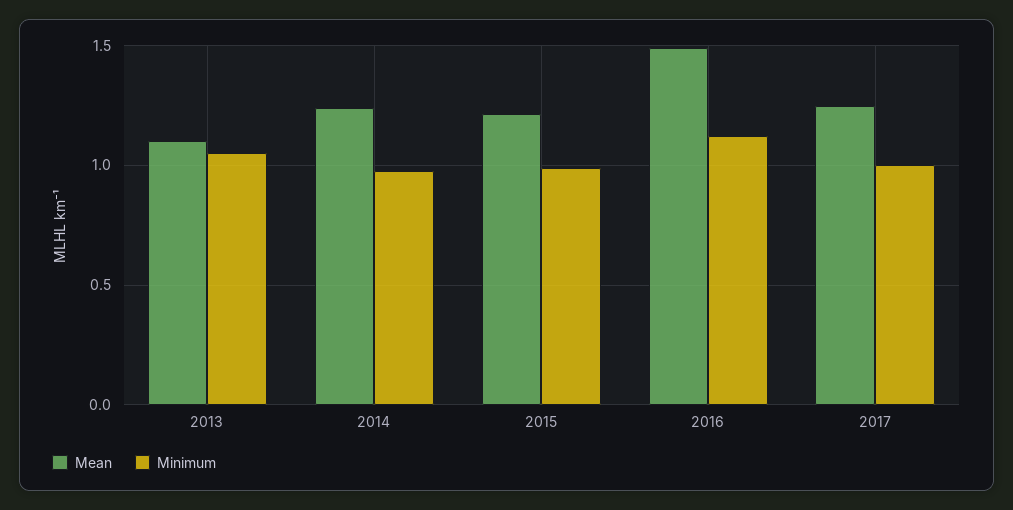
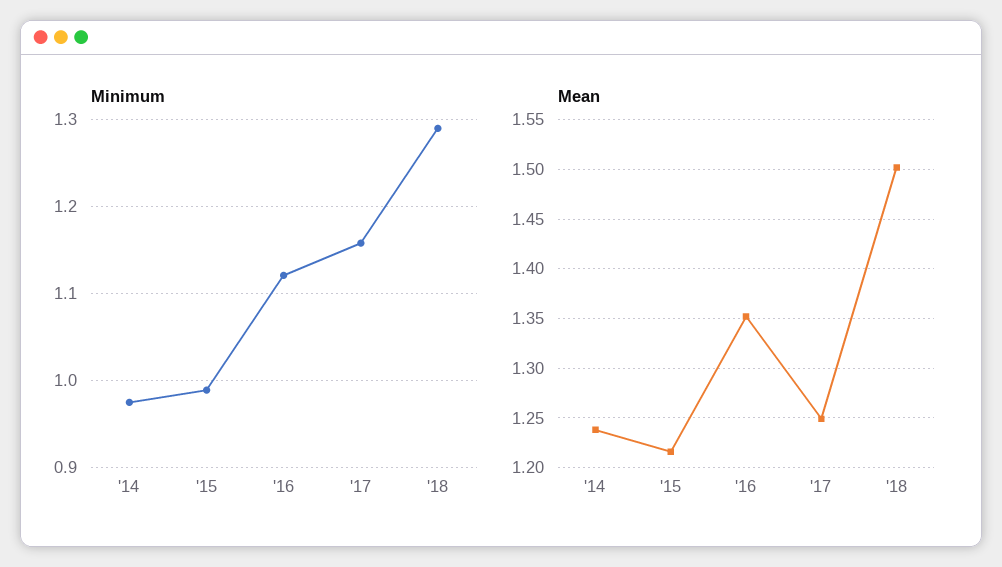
Mean, 2013: 1.1 -> none
Minimum, 2013: 1.05 -> none
Mean, 2016: 1.5 -> 1.35
Minimum, 2017: 1 -> 1.16
Minimum, '18: none -> 1.29
Mean, '18: none -> 1.5

